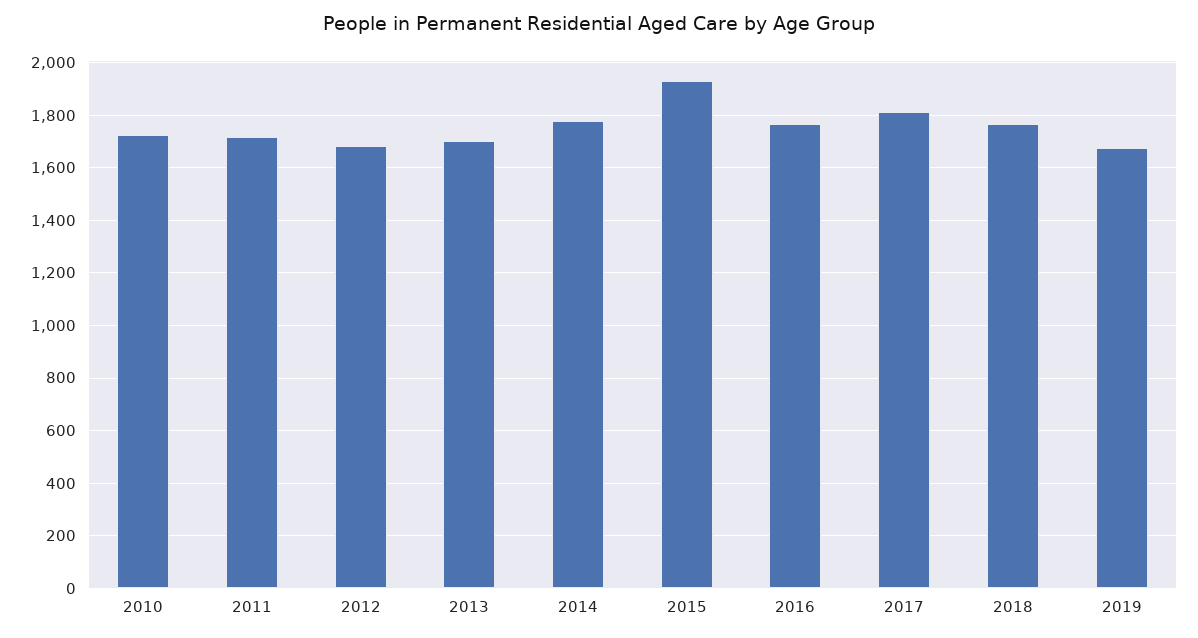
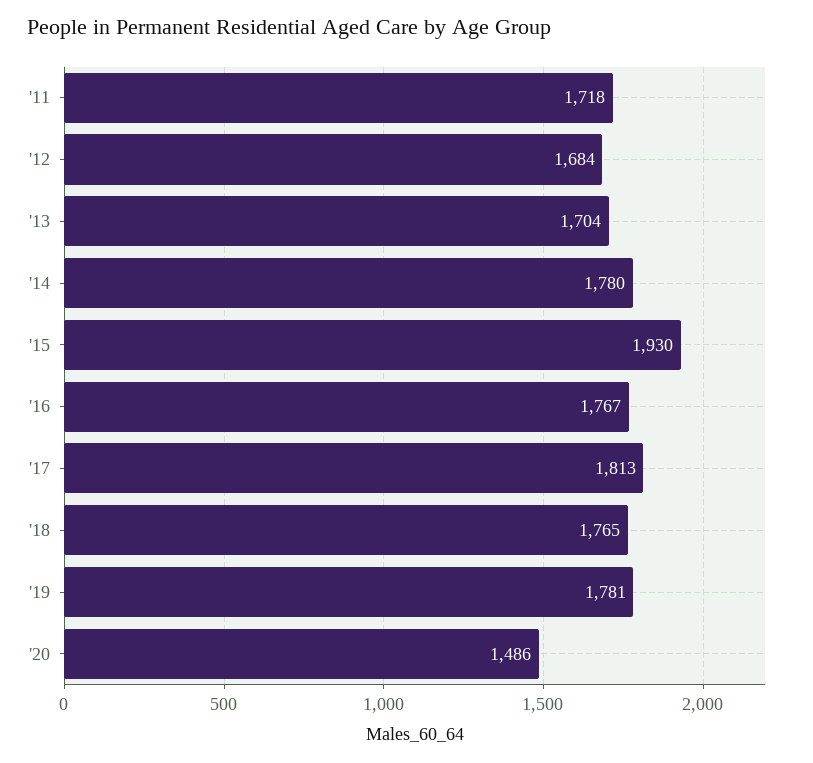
2010: 1725 -> none
2019: 1675 -> 1781
'20: none -> 1486

